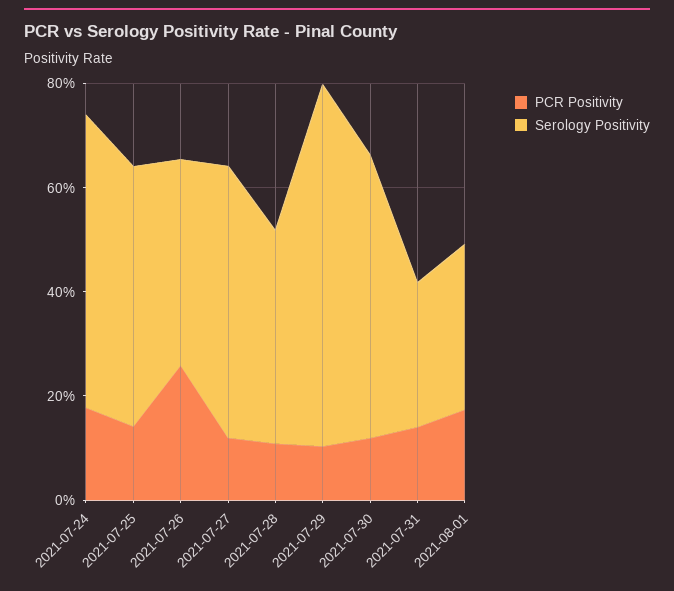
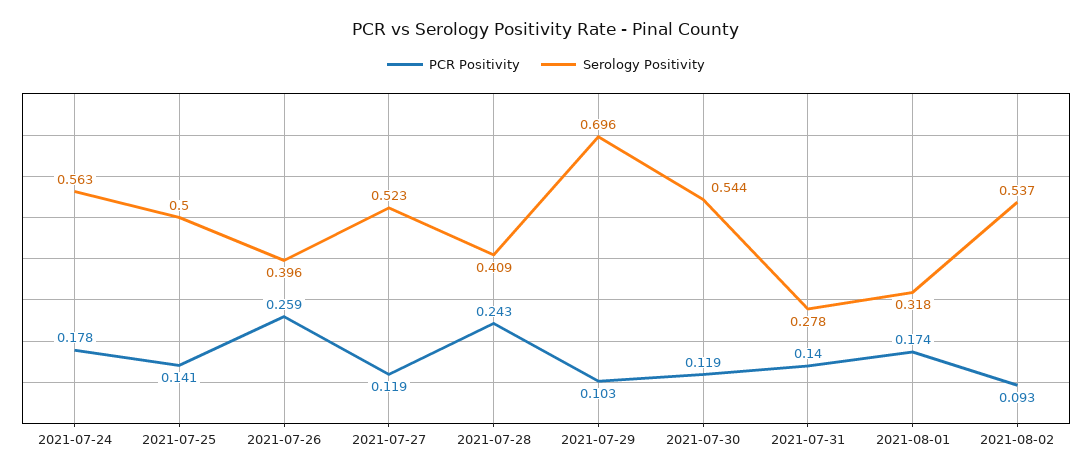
PCR Positivity, 2021-07-28: 0.1 -> 0.243
PCR Positivity, 2021-08-02: none -> 0.093
Serology Positivity, 2021-08-02: none -> 0.537

